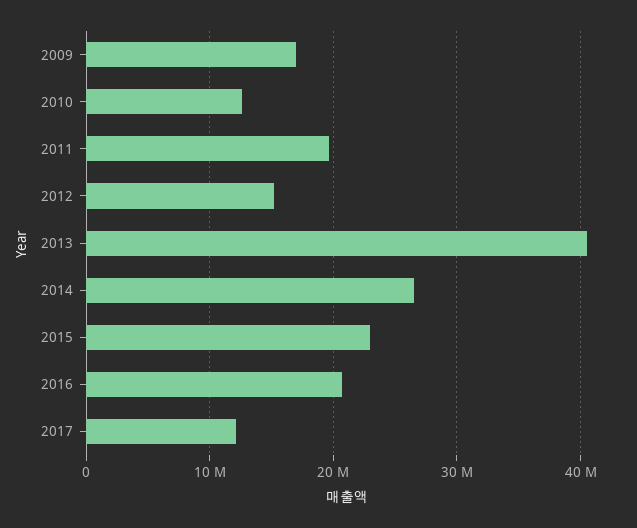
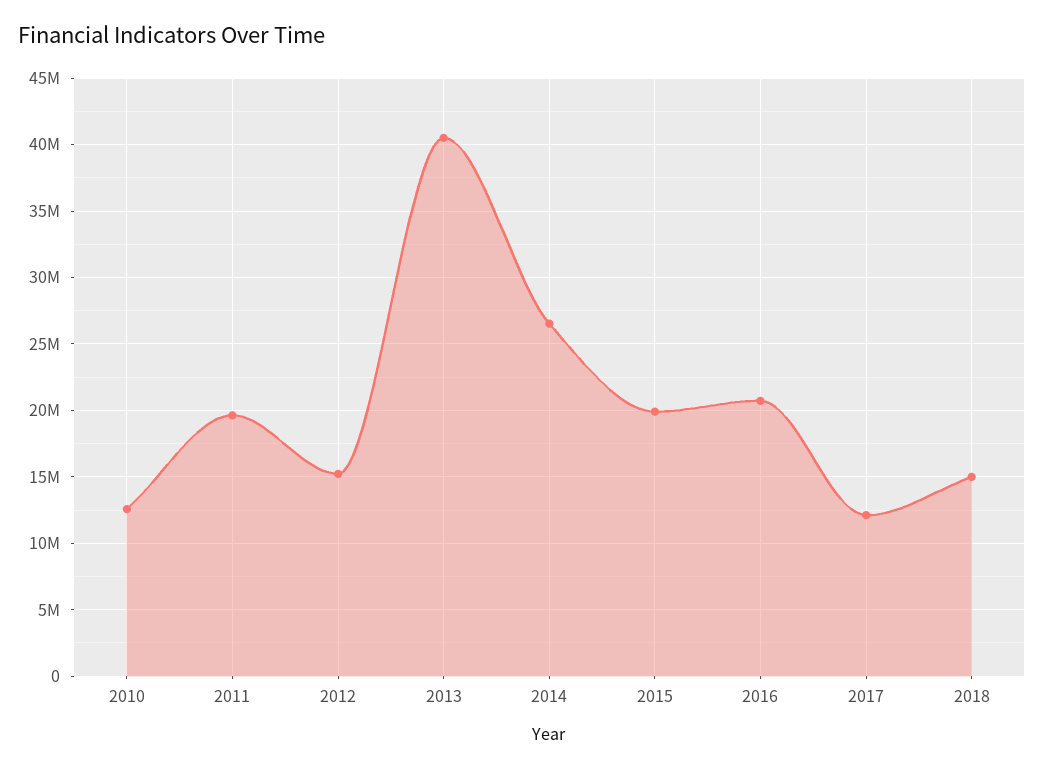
2009: 17000000 -> none
2015: 23000000 -> 20000000
2018: none -> 15000000

